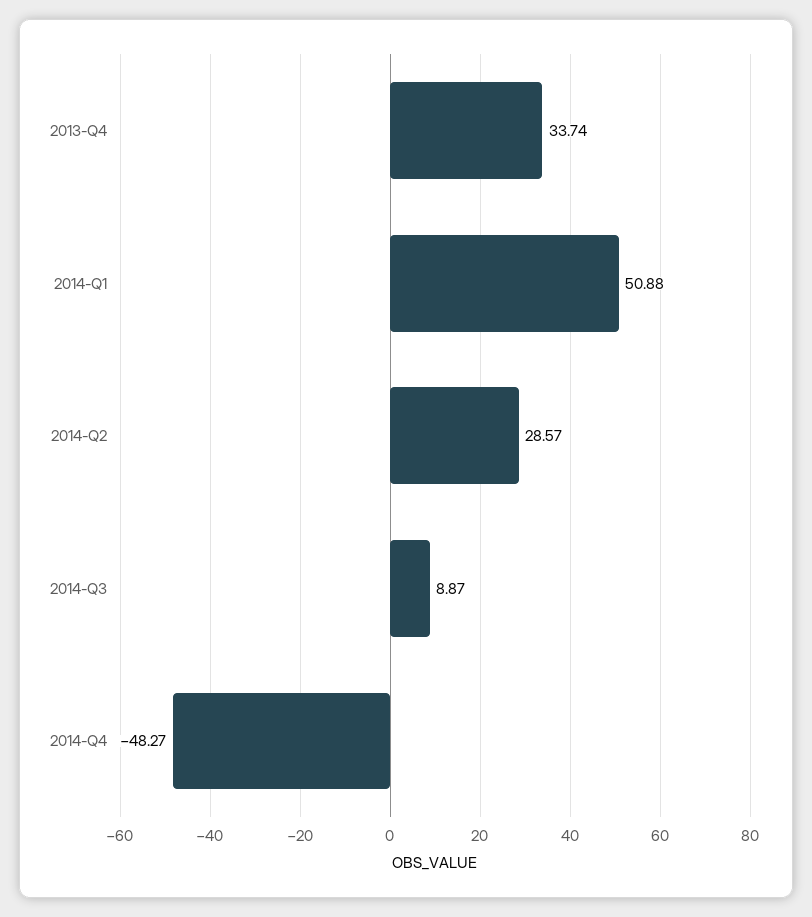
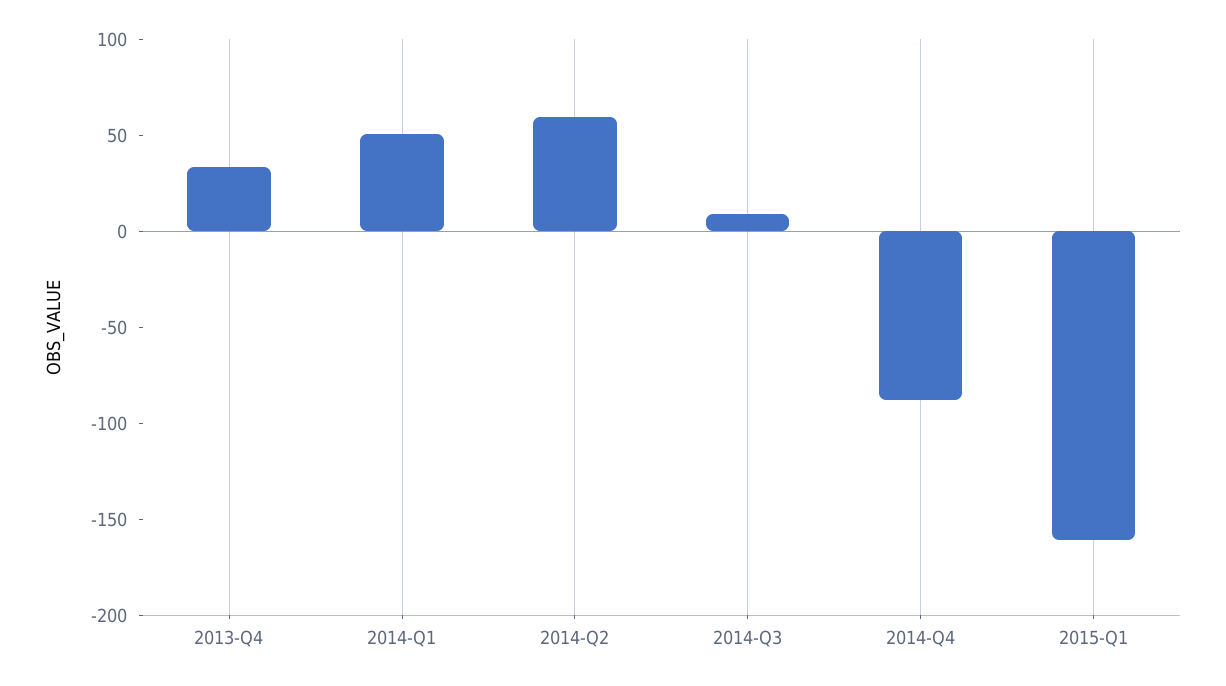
2014-Q2: 28.57 -> 60
2014-Q4: -48.27 -> -90
2015-Q1: none -> -160

